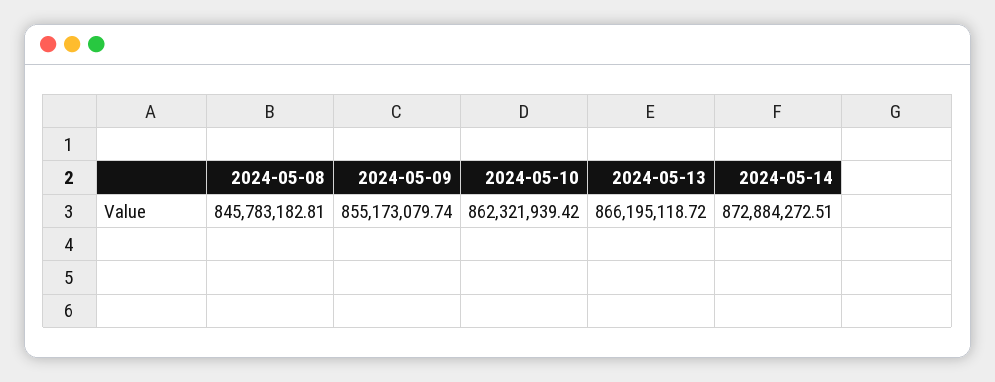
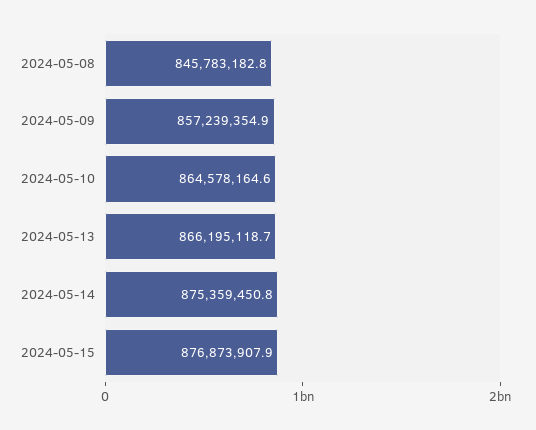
2024-05-09: 855173079.74 -> 857239354.9
2024-05-10: 862321939.42 -> 864578164.6
2024-05-14: 872884272.51 -> 875359450.8
2024-05-15: none -> 876873907.9

